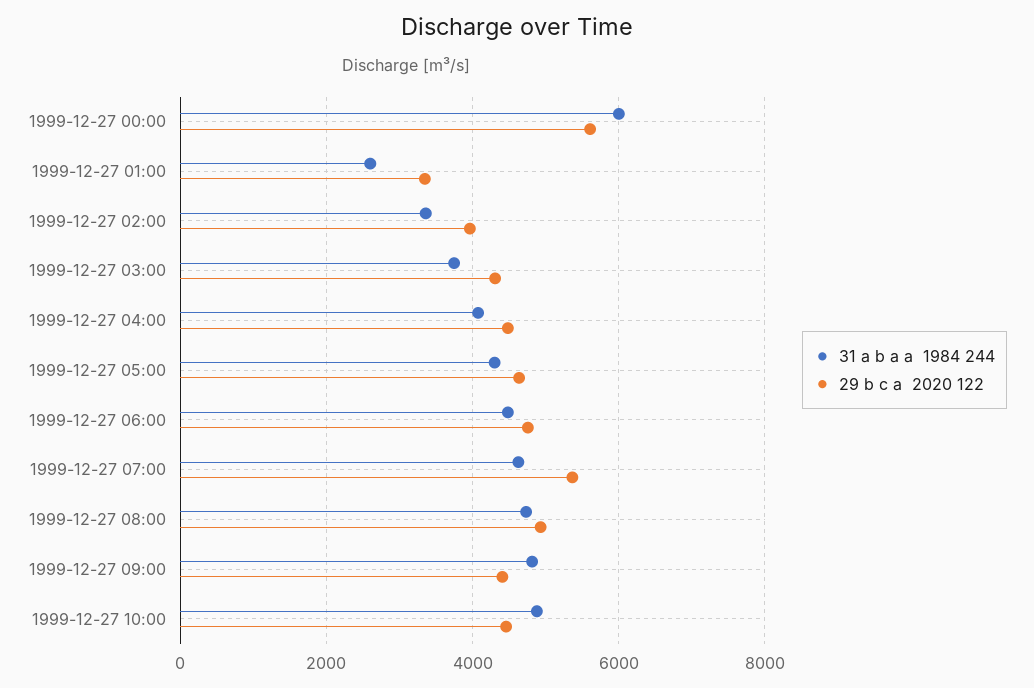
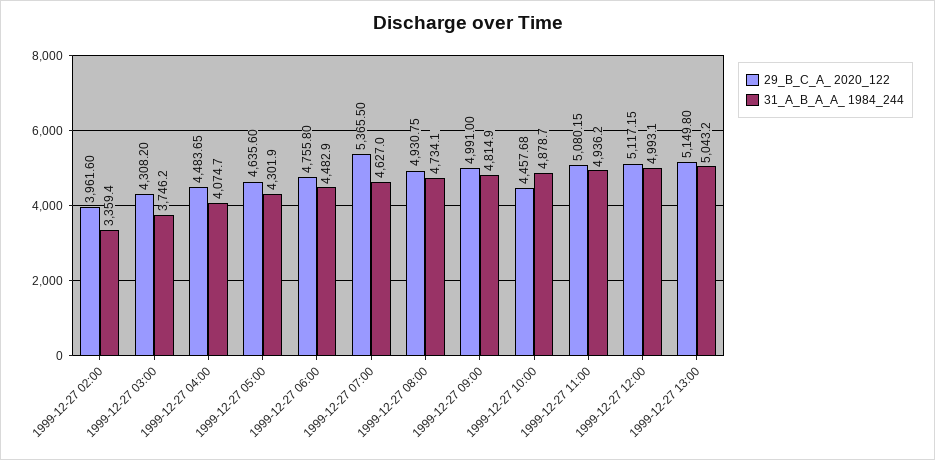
31 a b a a  1984 244, 1999-12-27 00:00: 6000 -> none
29 b c a  2020 122, 1999-12-27 00:00: 5600 -> none
31 a b a a  1984 244, 1999-12-27 01:00: 2600 -> none
29 b c a  2020 122, 1999-12-27 01:00: 3400 -> none
29 b c a  2020 122, 1999-12-27 09:00: 4400 -> 4991
29 b c a  2020 122, 1999-12-27 11:00: none -> 5080.15
31 a b a a  1984 244, 1999-12-27 11:00: none -> 4936.2
29 b c a  2020 122, 1999-12-27 12:00: none -> 5117.15
31 a b a a  1984 244, 1999-12-27 12:00: none -> 4993.1
29 b c a  2020 122, 1999-12-27 13:00: none -> 5149.8
31 a b a a  1984 244, 1999-12-27 13:00: none -> 5043.2

